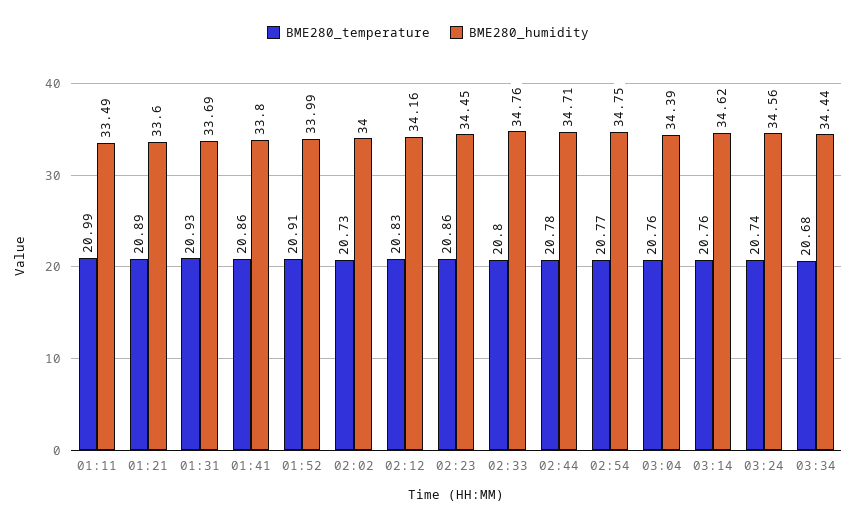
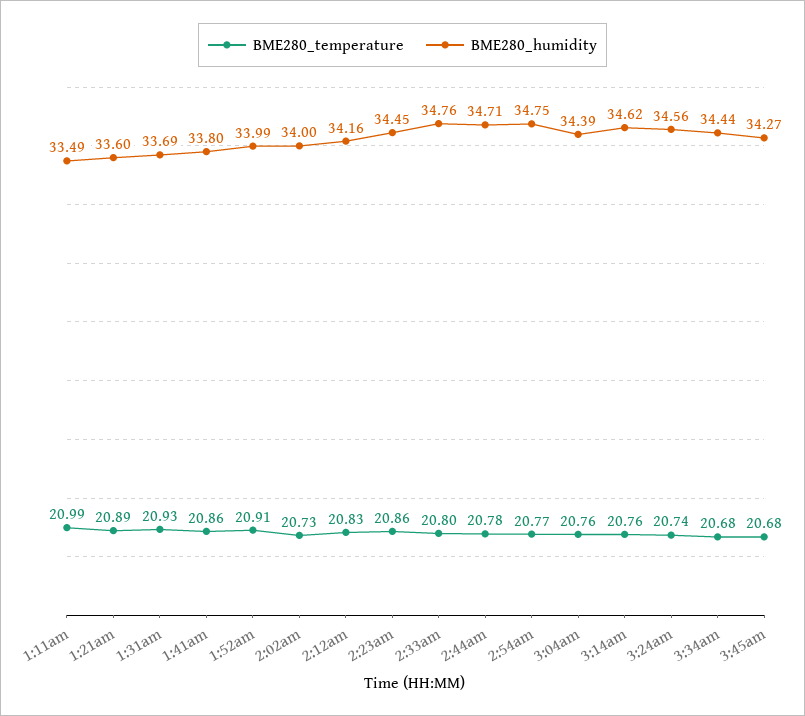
BME280_temperature, 3:45am: none -> 20.68
BME280_humidity, 3:45am: none -> 34.27

